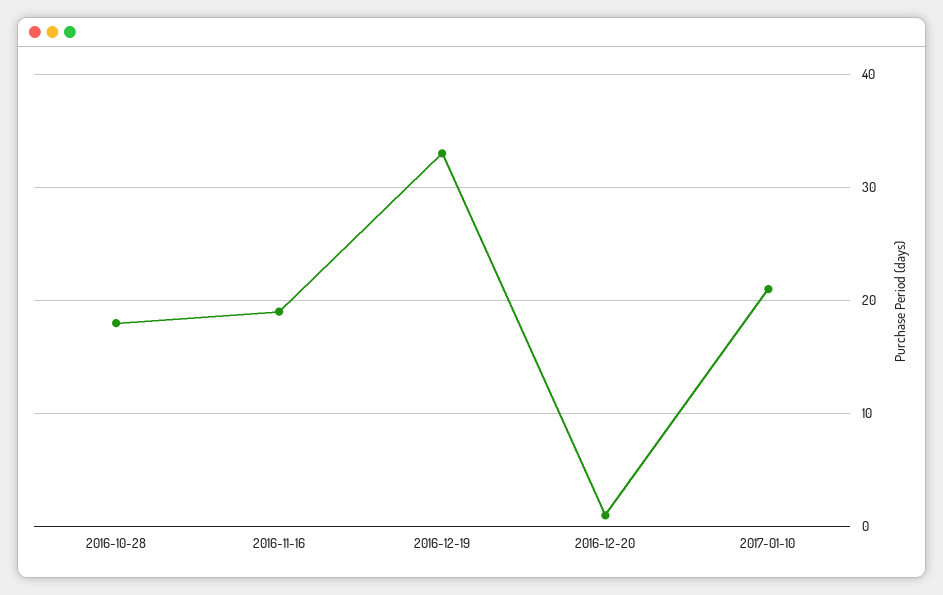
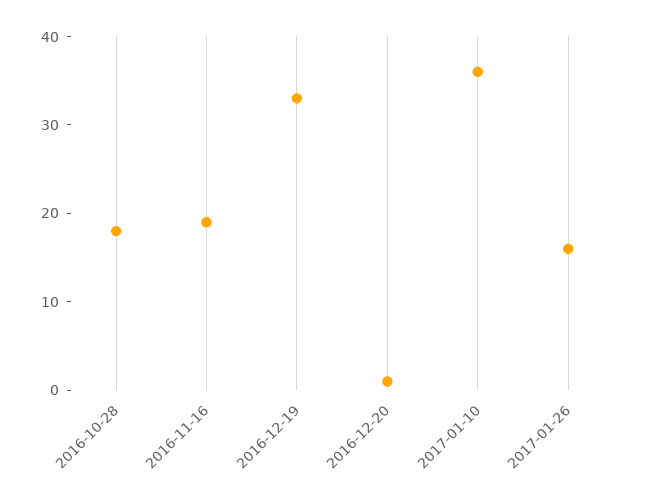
2017-01-10: 21 -> 36
2017-01-26: none -> 16

